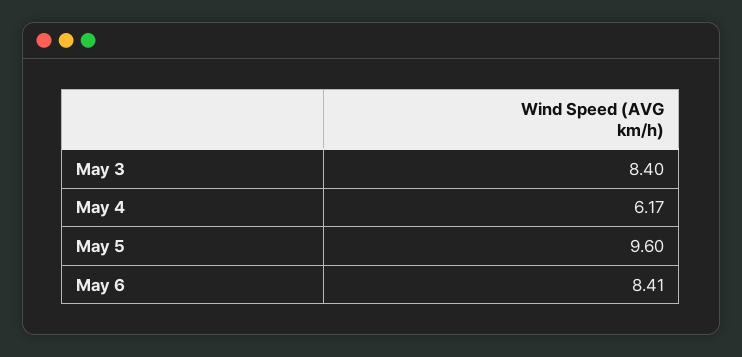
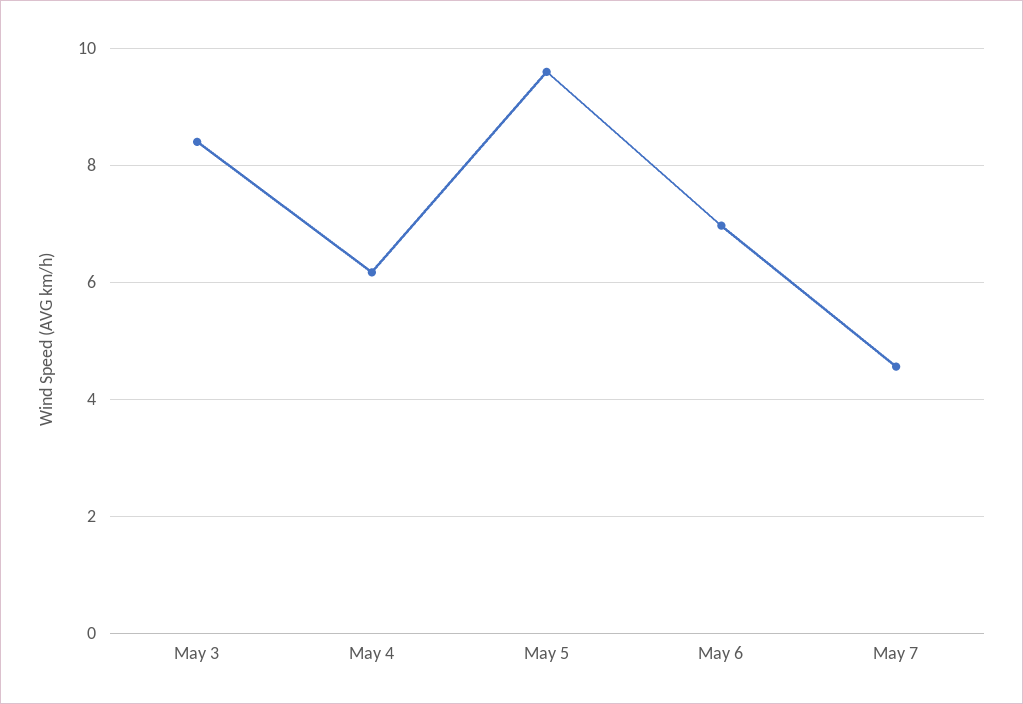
May 6: 8.41 -> 7
May 7: none -> 4.6

